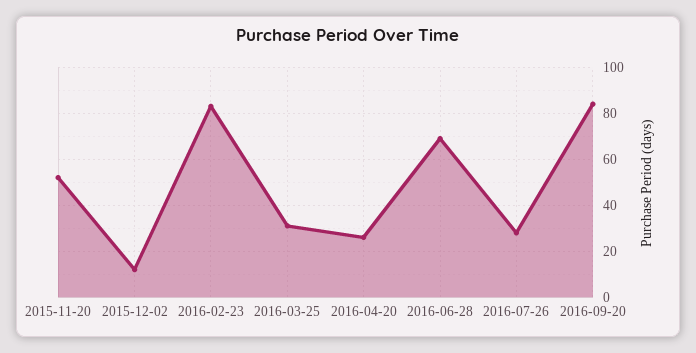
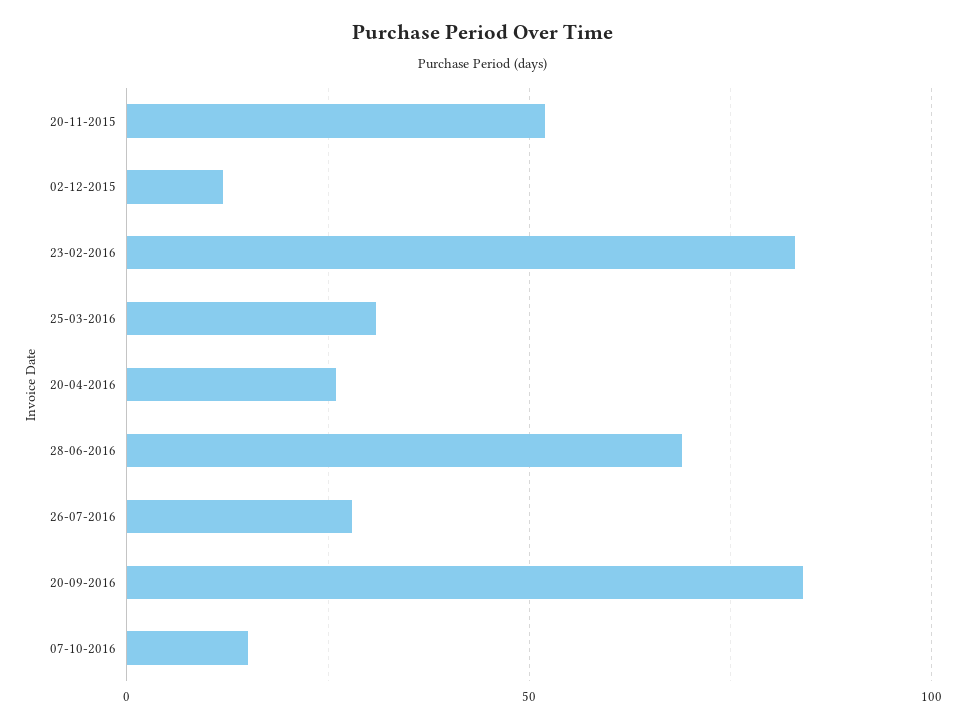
07-10-2016: none -> 15

